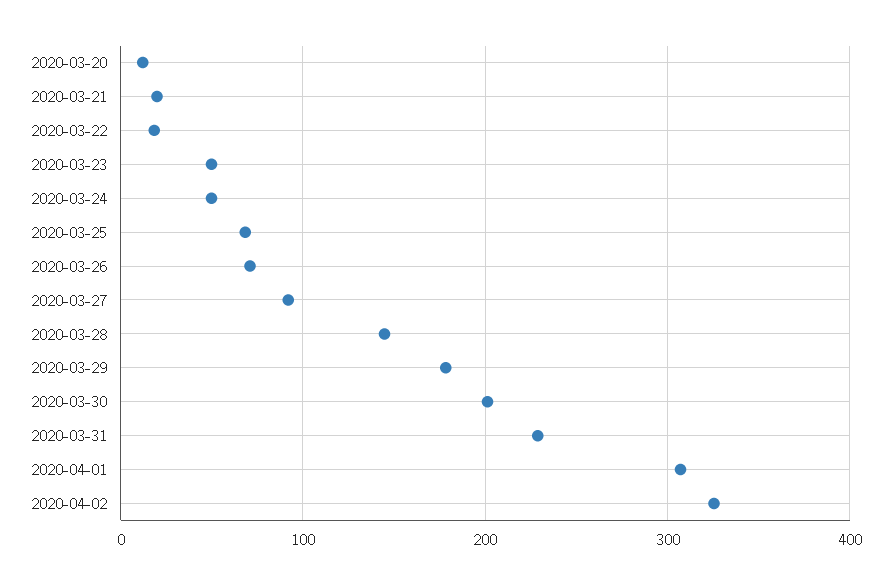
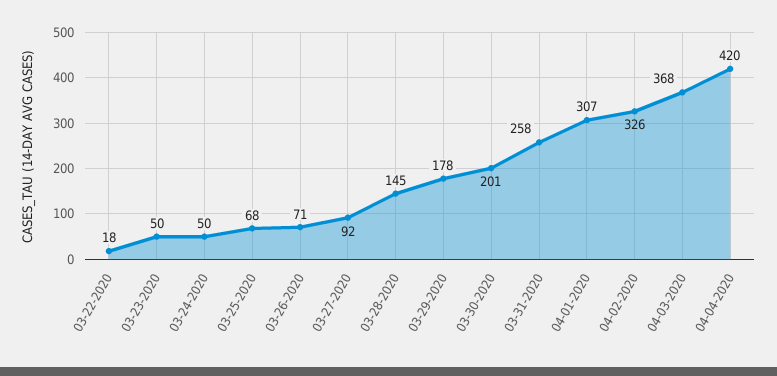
2020-03-20: 10 -> none
2020-03-21: 20 -> none
2020-03-31: 230 -> 258
04-03-2020: none -> 368
04-04-2020: none -> 420

